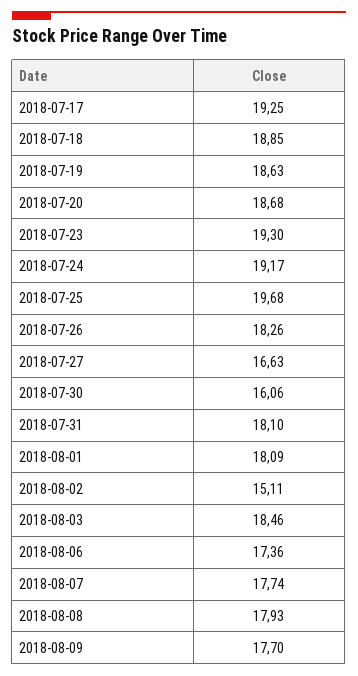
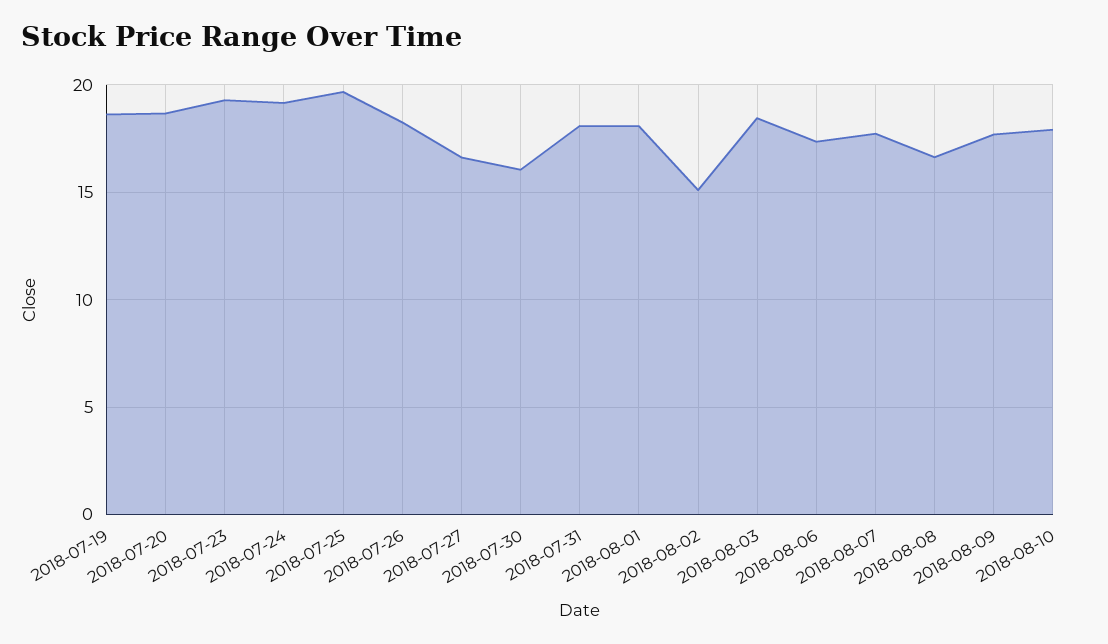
2018-07-17: 19.25 -> none
2018-07-18: 18.85 -> none
2018-08-08: 17.93 -> 16.5
2018-08-10: none -> 18

